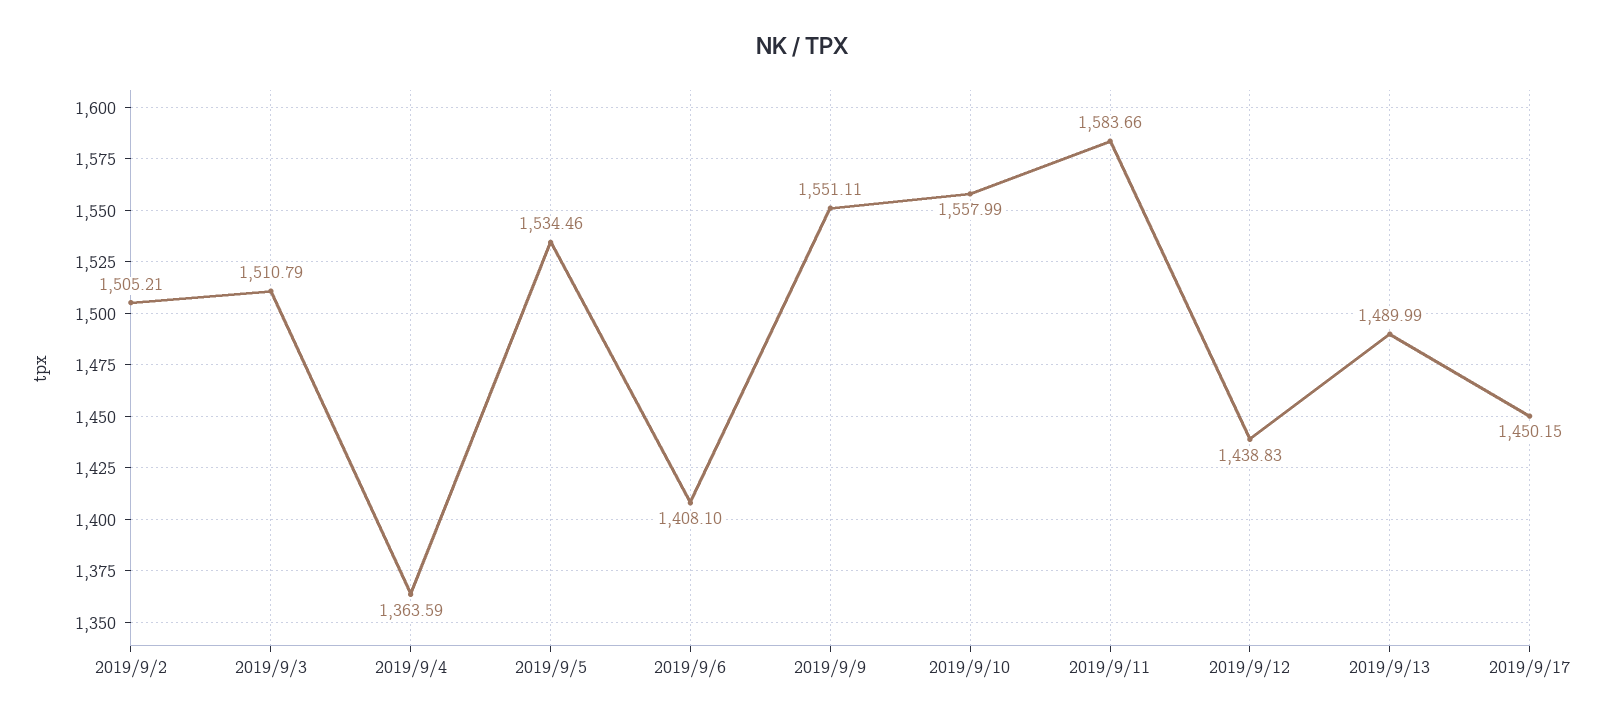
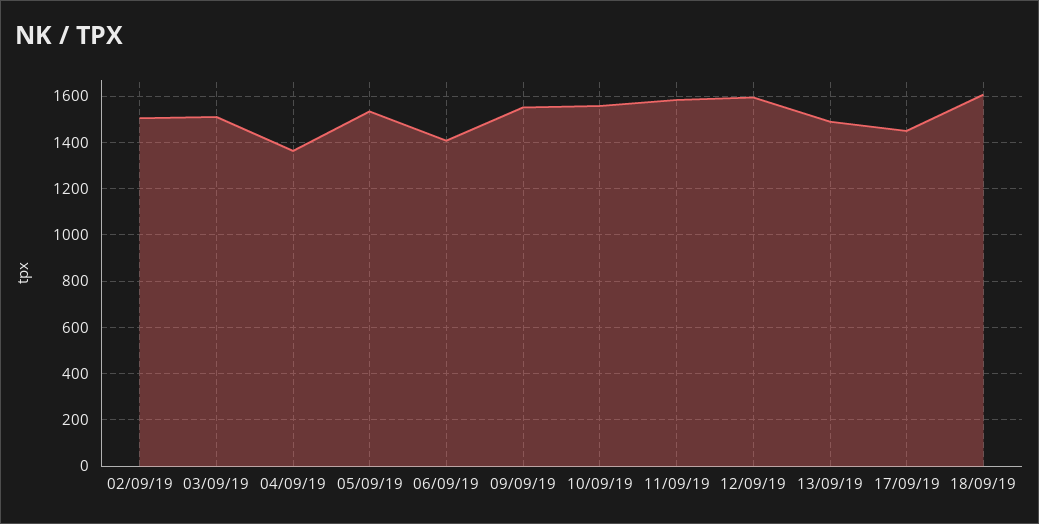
2019/9/12: 1438.83 -> 1600
18/09/19: none -> 1600

